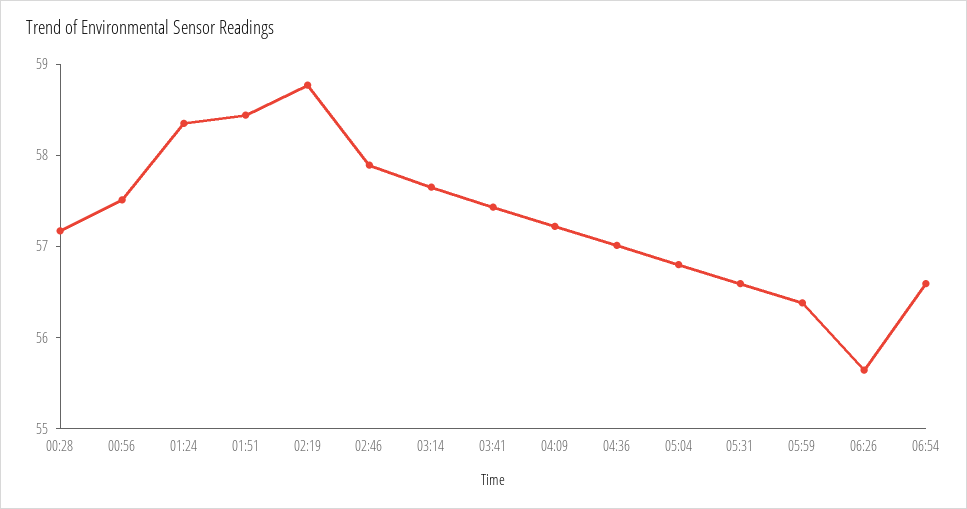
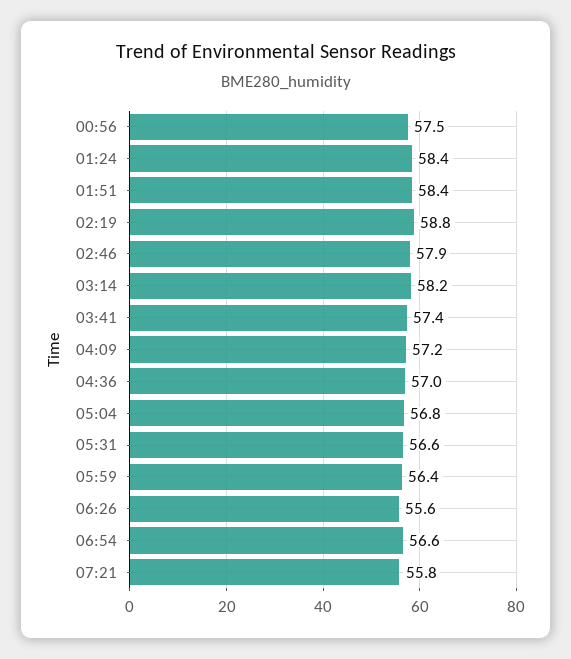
00:28: 57.2 -> none
03:14: 57.6 -> 58.2
07:21: none -> 55.8

